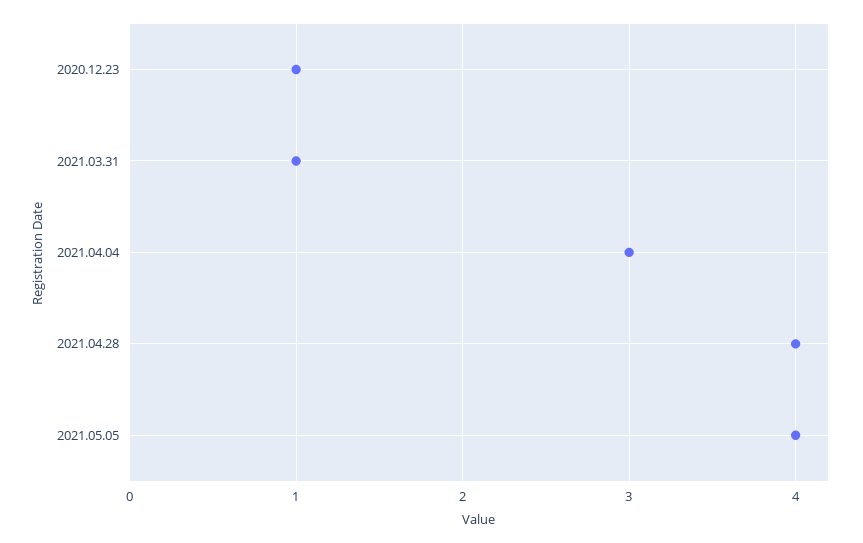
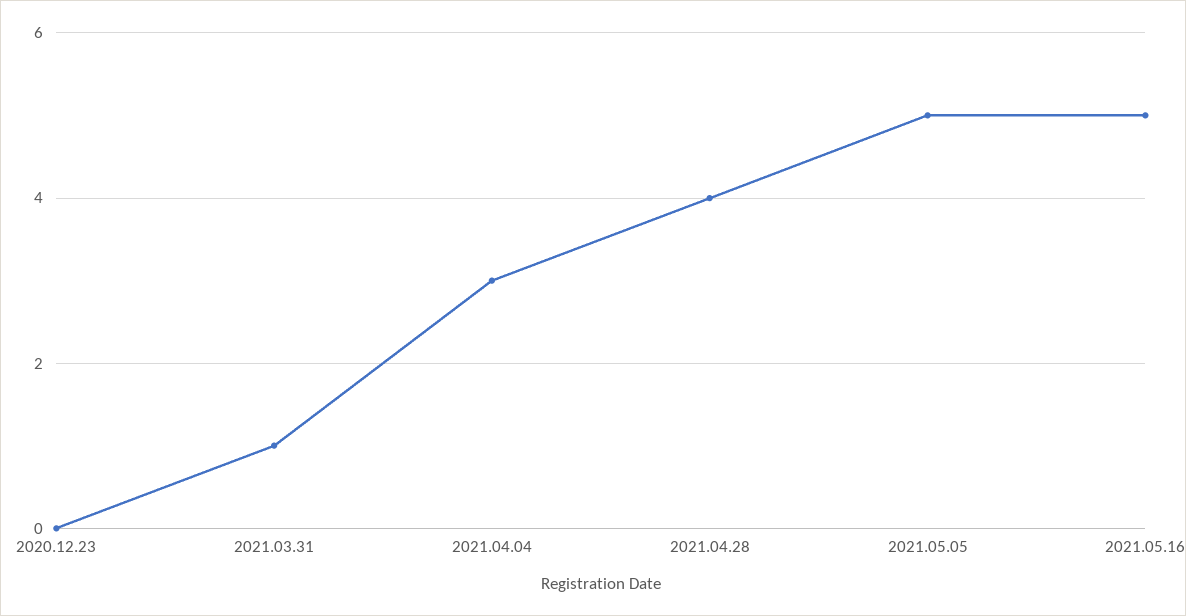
2020.12.23: 1 -> 0
2021.05.05: 4 -> 5
2021.05.16: none -> 5

